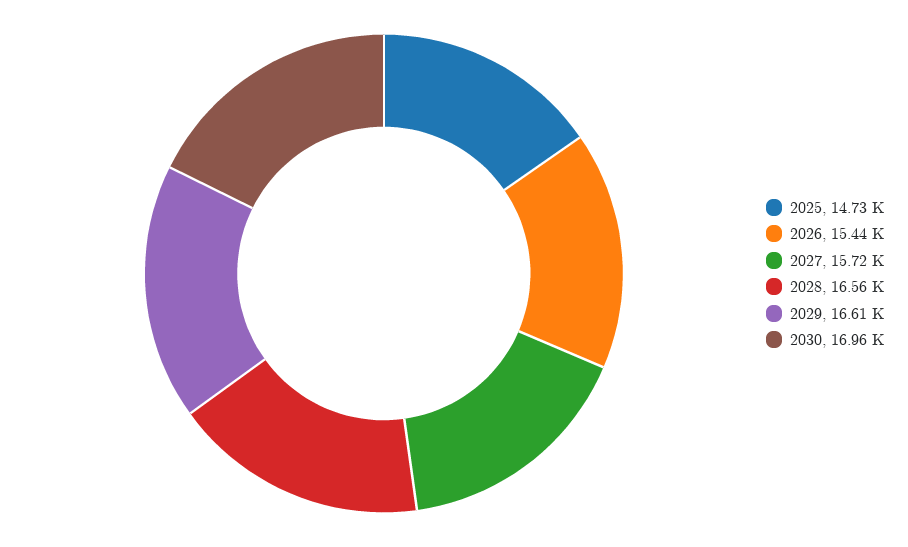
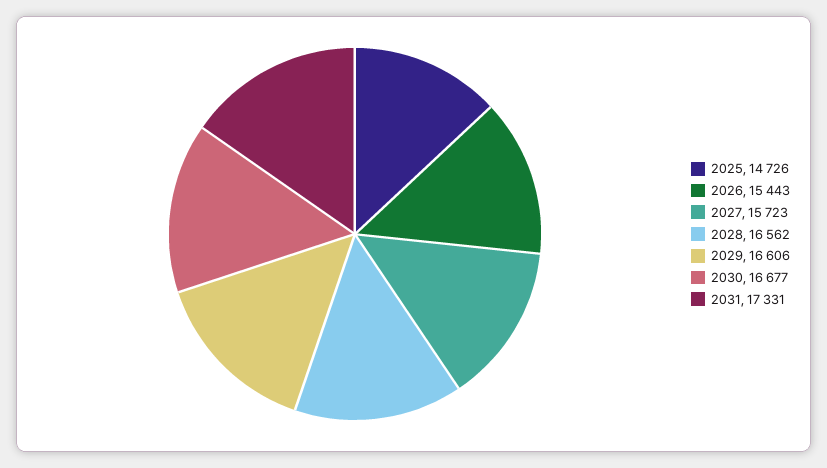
2030: 16960 -> 16677
2031: none -> 17331

